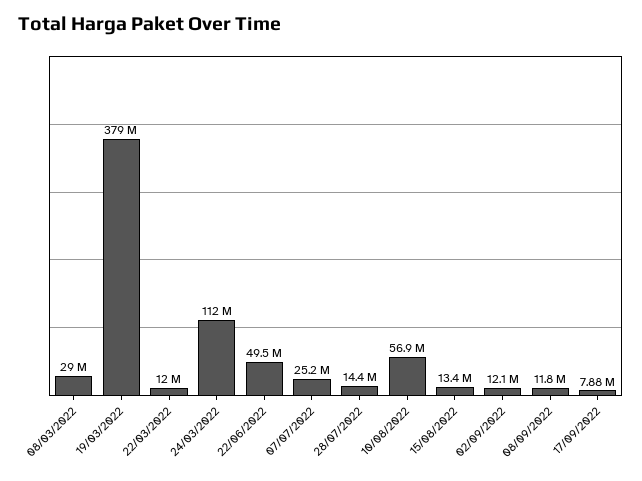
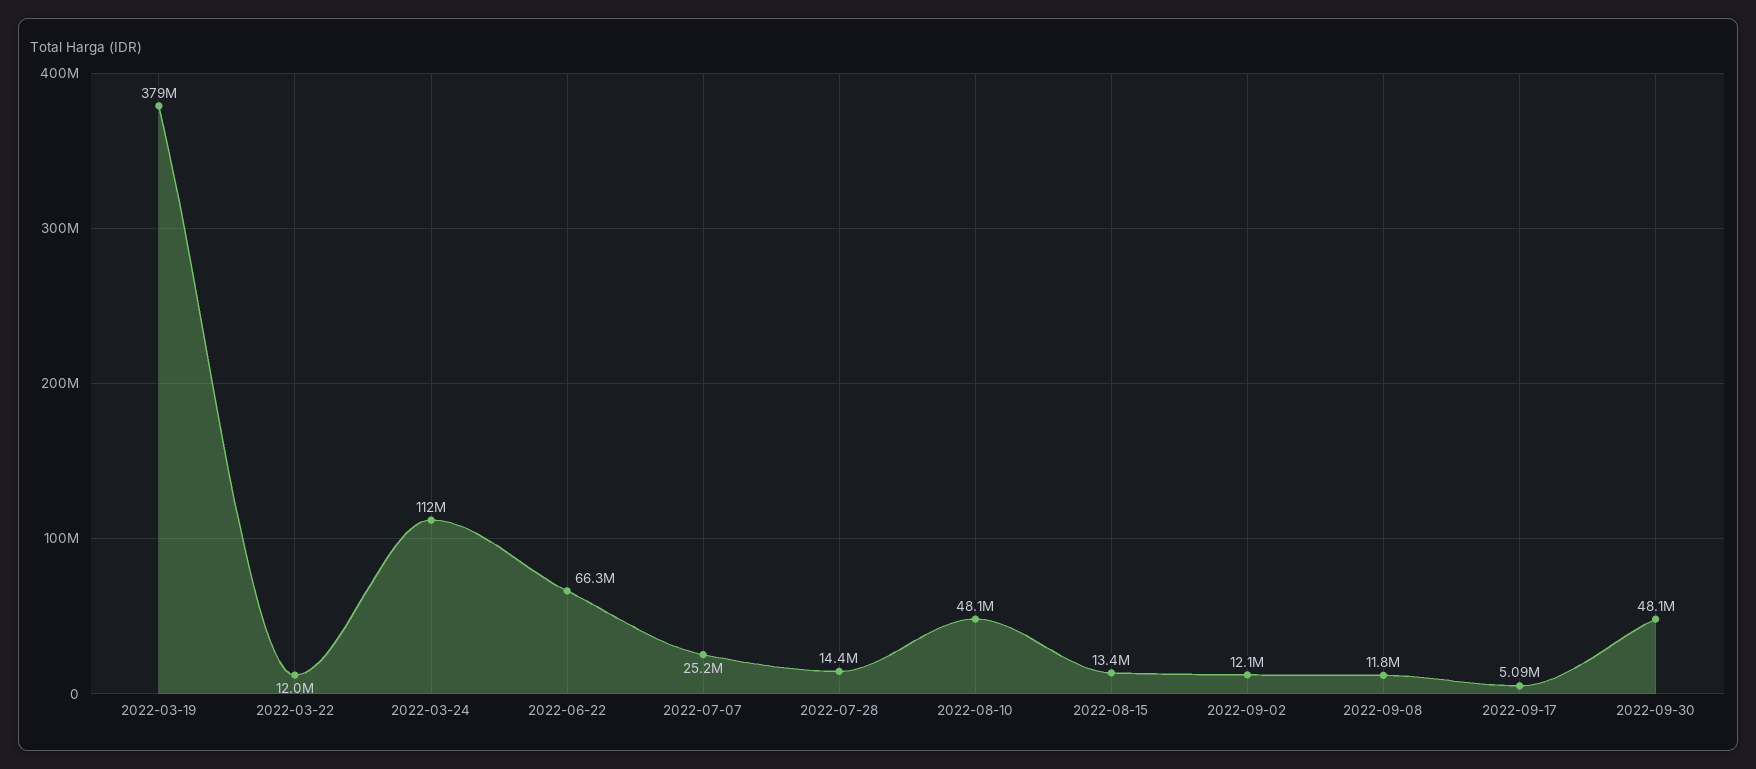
08/03/2022: 29000000 -> none
22/06/2022: 49500000 -> 66300000
10/08/2022: 56900000 -> 48100000
17/09/2022: 7880000 -> 5090000
2022-09-30: none -> 48100000

